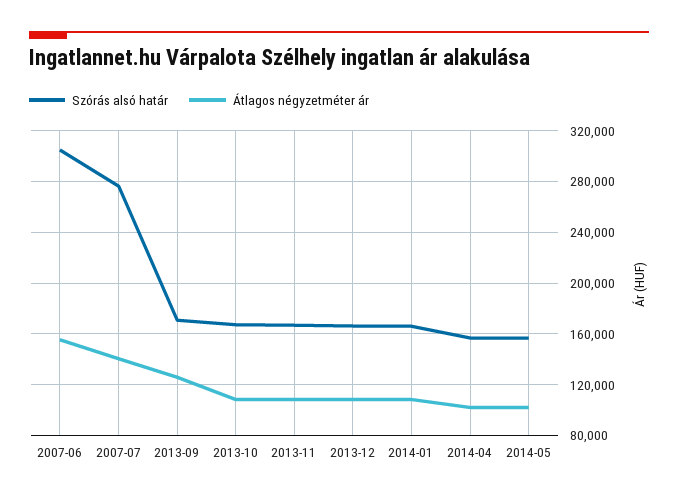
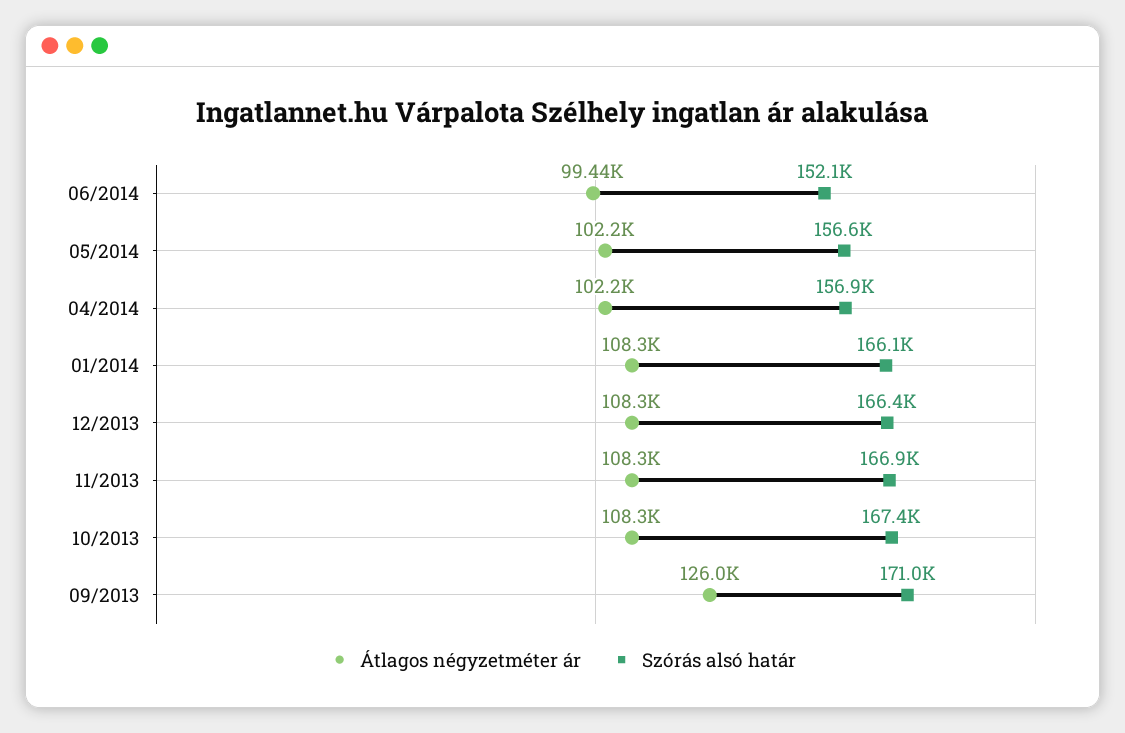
Szórás alsó határ, 2007-06: 305000 -> none
Átlagos négyzetméter ár, 2007-06: 155000 -> none
Szórás alsó határ, 2007-07: 275000 -> none
Átlagos négyzetméter ár, 2007-07: 140000 -> none
Átlagos négyzetméter ár, 06/2014: none -> 99440
Szórás alsó határ, 06/2014: none -> 152100

